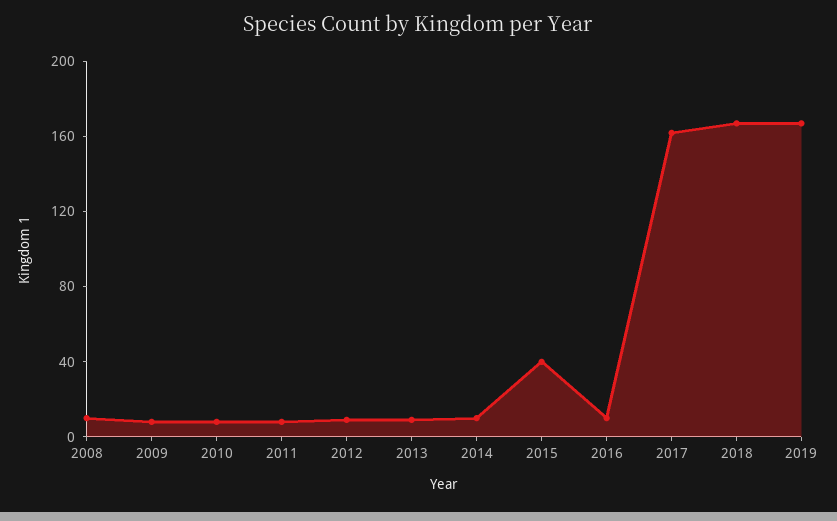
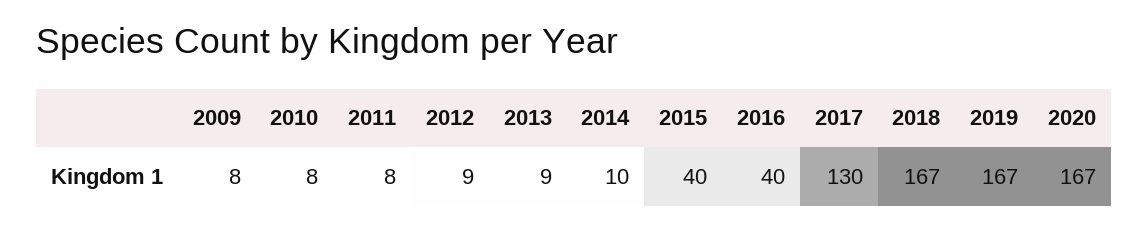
2008: 10 -> none
2016: 10 -> 40
2017: 160 -> 130
2020: none -> 167

